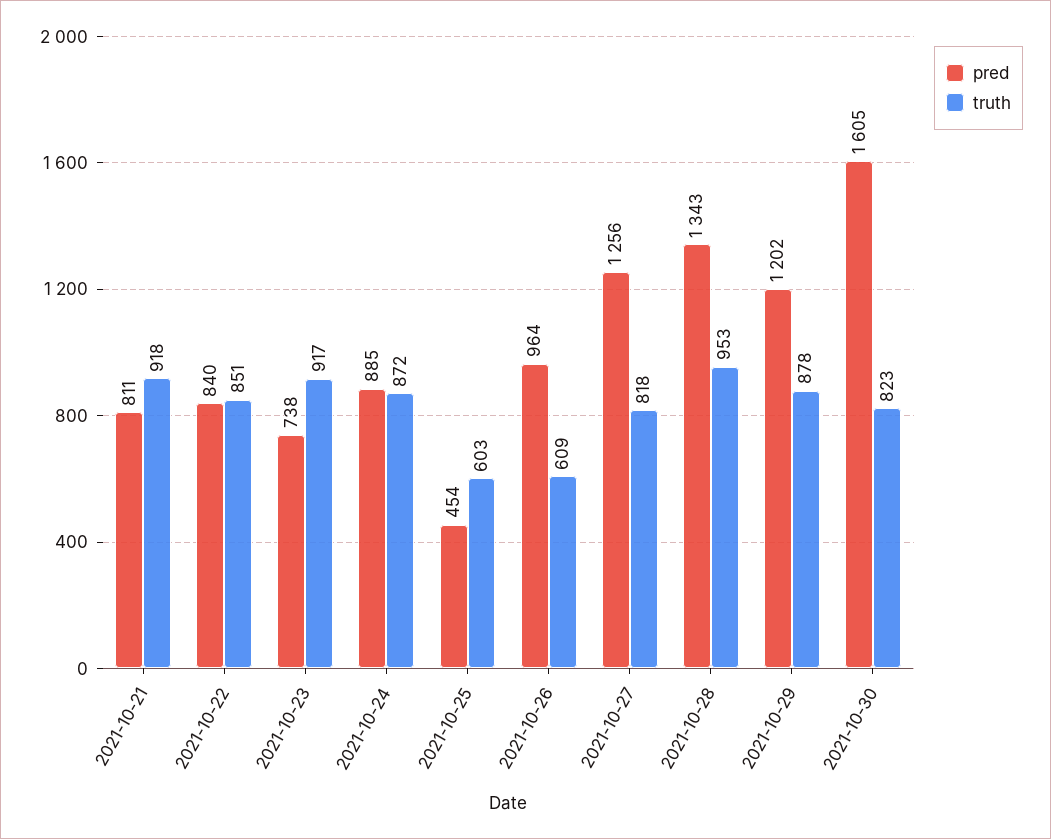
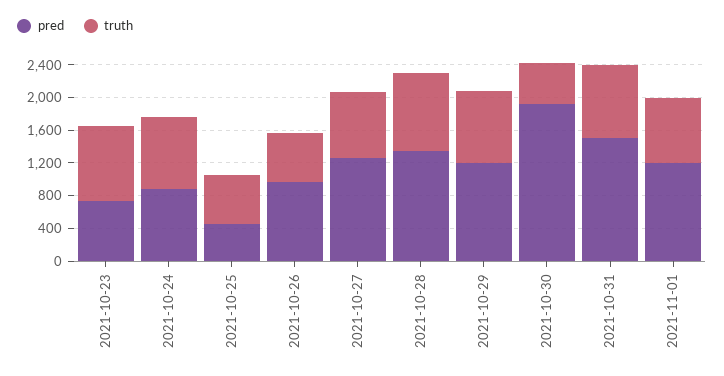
pred, 2021-10-21: 811 -> none
truth, 2021-10-21: 918 -> none
pred, 2021-10-22: 840 -> none
truth, 2021-10-22: 851 -> none
pred, 2021-10-30: 1605 -> 1900
truth, 2021-10-30: 823 -> 500
pred, 2021-10-31: none -> 1500
truth, 2021-10-31: none -> 900
pred, 2021-11-01: none -> 1200
truth, 2021-11-01: none -> 800

